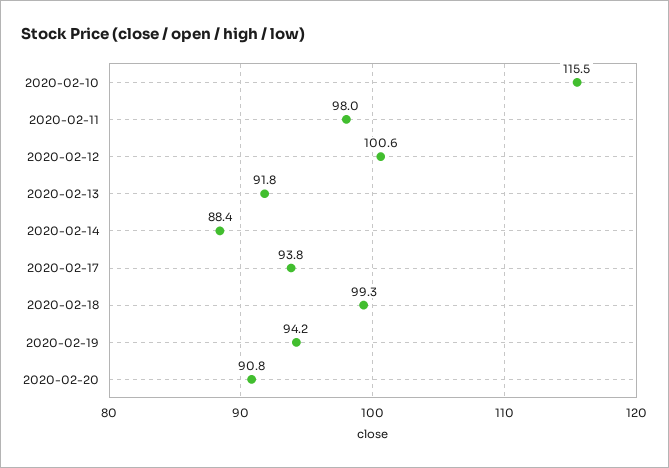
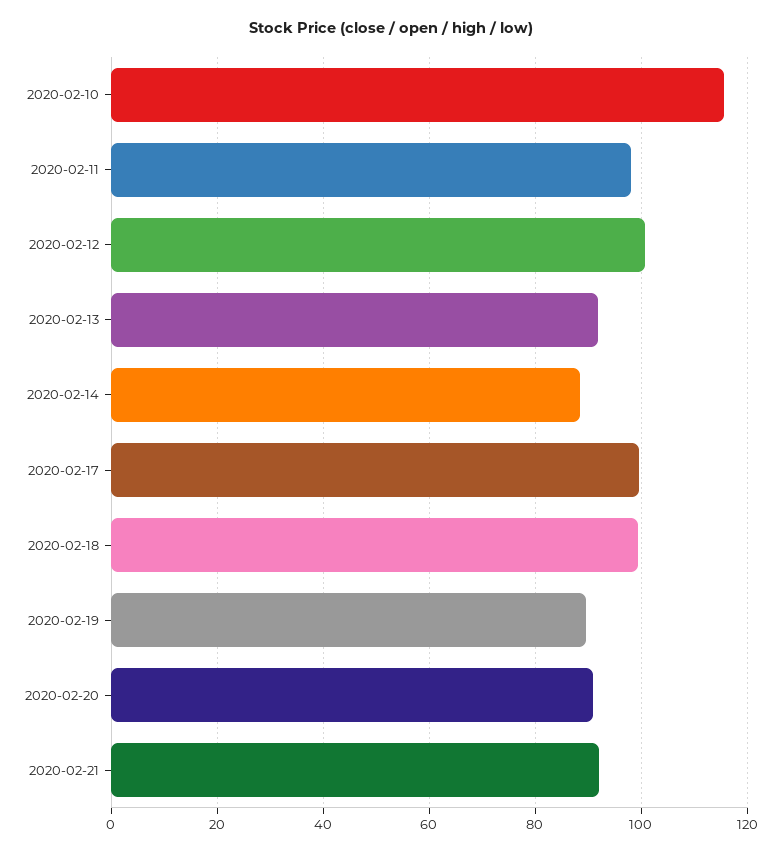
2020-02-17: 93.8 -> 100
2020-02-19: 94.2 -> 90
2020-02-21: none -> 92

